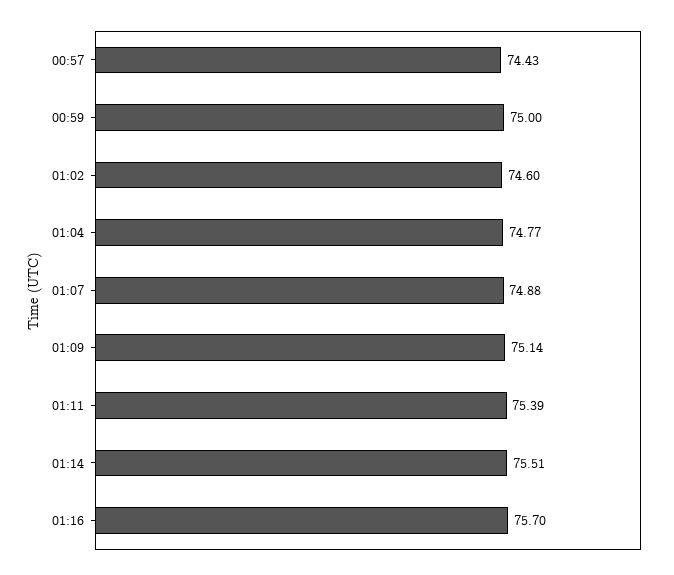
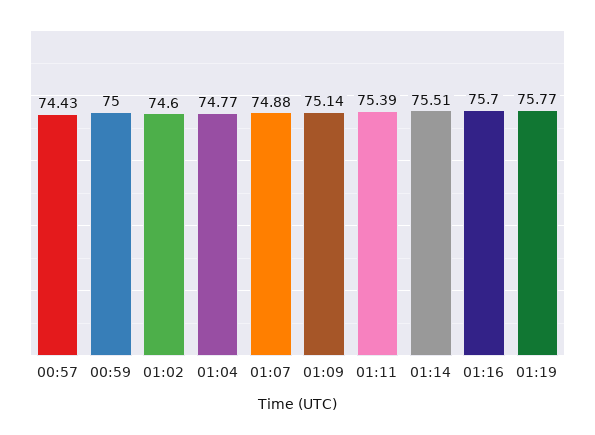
01:19: none -> 75.77

